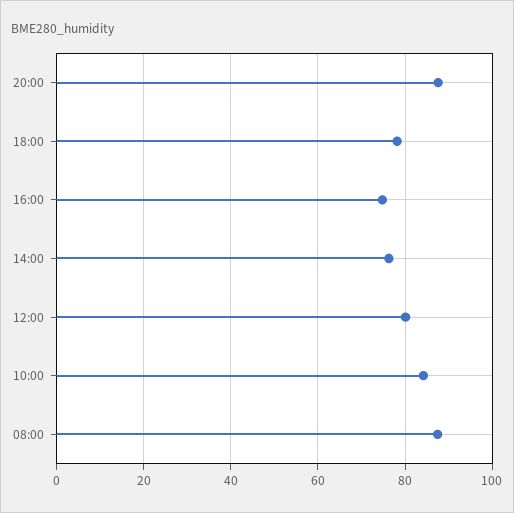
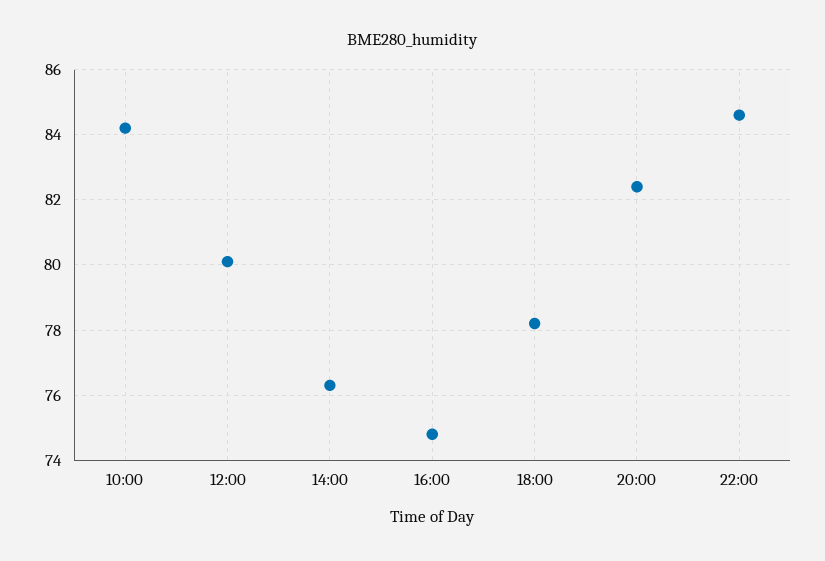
20:00: 88 -> 82.5
08:00: 88 -> none
22:00: none -> 84.5

